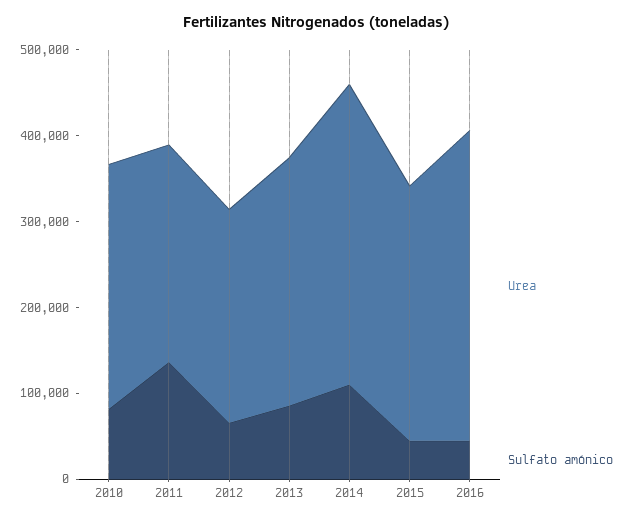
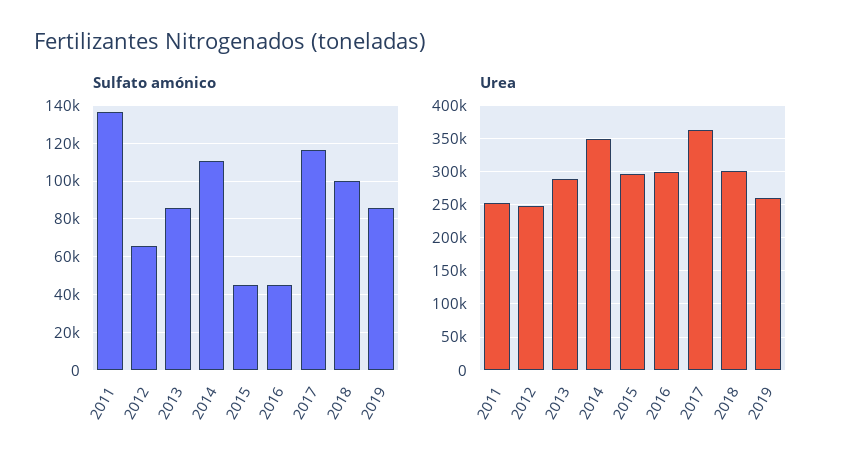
Urea, 2010: 280000 -> none
Sulfato amónico, 2010: 80000 -> none
Urea, 2016: 360000 -> 300000
Sulfato amónico, 2017: none -> 115000
Sulfato amónico, 2018: none -> 100000
Sulfato amónico, 2019: none -> 85000
Urea, 2017: none -> 360000
Urea, 2018: none -> 300000
Urea, 2019: none -> 260000

